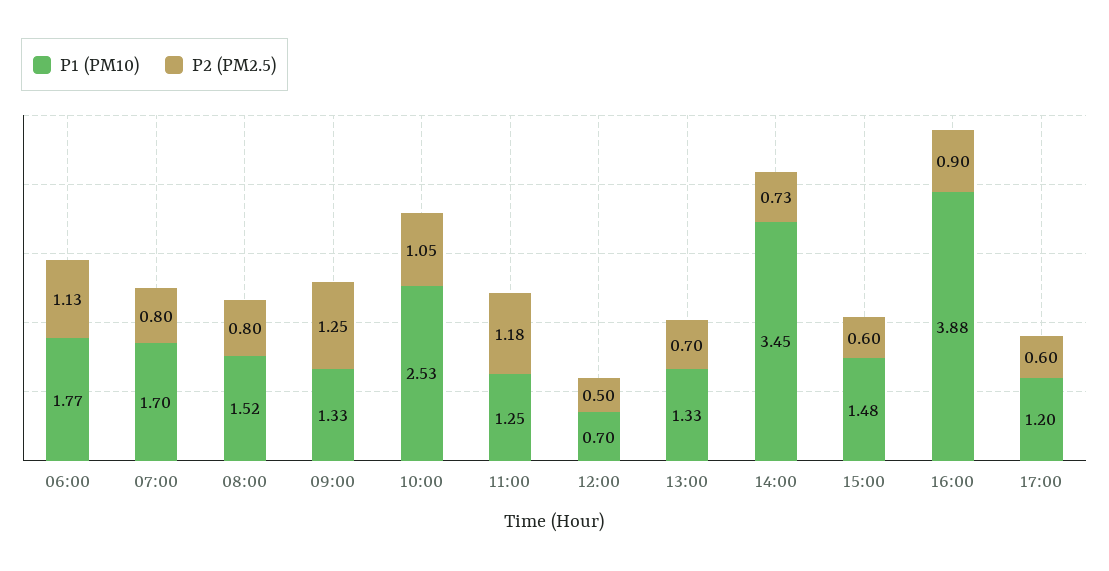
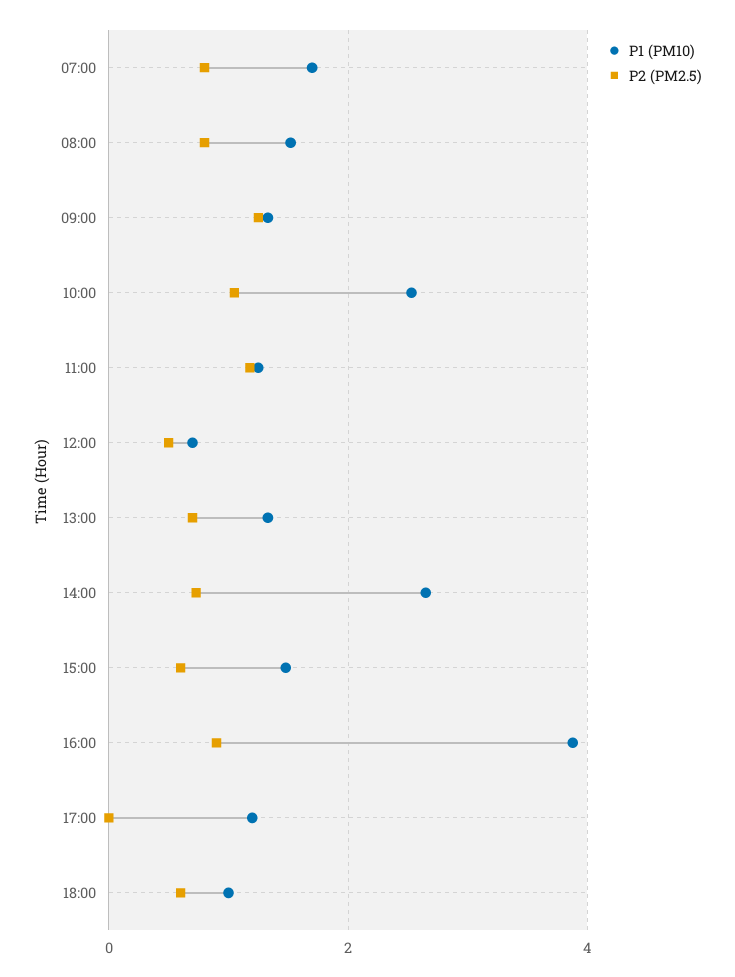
P1 (PM10), 06:00: 1.77 -> none
P2 (PM2.5), 06:00: 1.13 -> none
P1 (PM10), 14:00: 3.45 -> 2.6
P2 (PM2.5), 17:00: 0.6 -> 0
P1 (PM10), 18:00: none -> 1
P2 (PM2.5), 18:00: none -> 0.6

